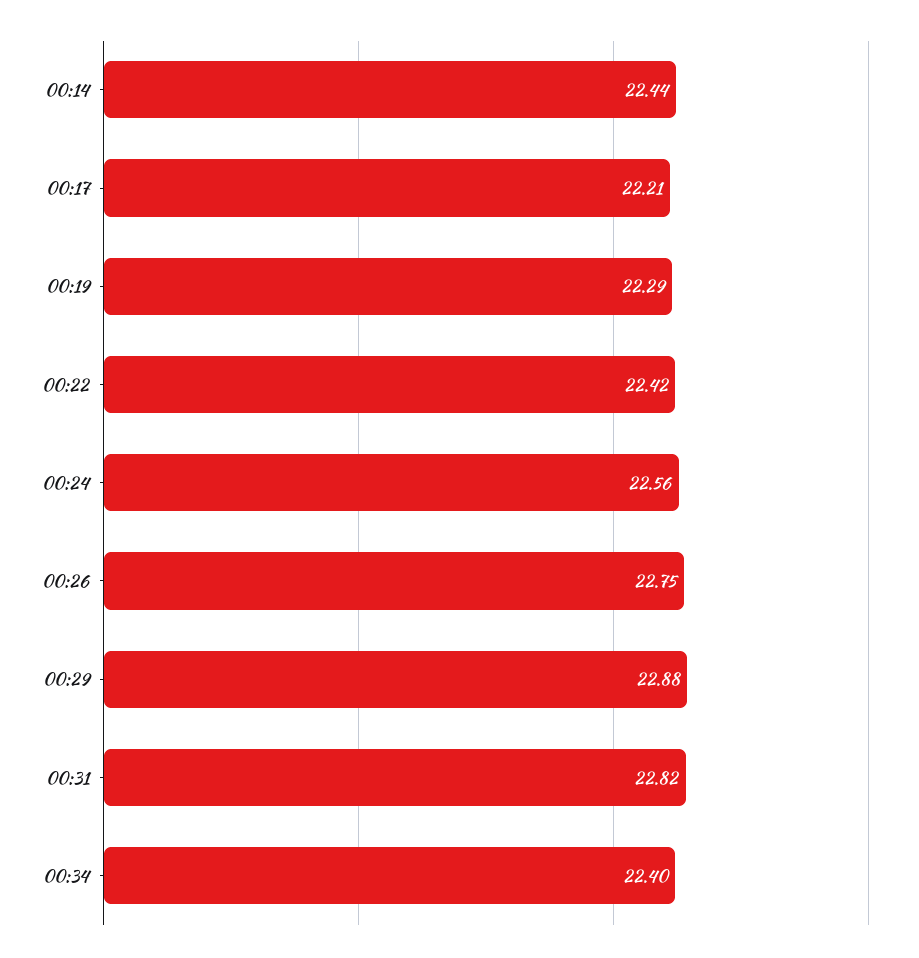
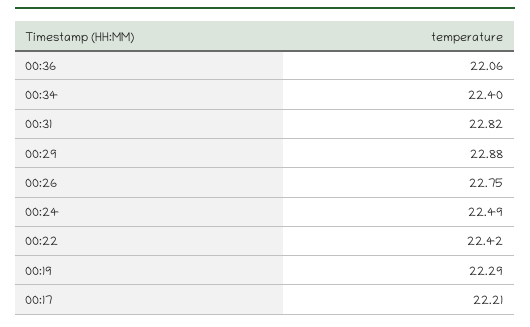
00:14: 22.44 -> none
00:24: 22.56 -> 22.49
00:36: none -> 22.06

